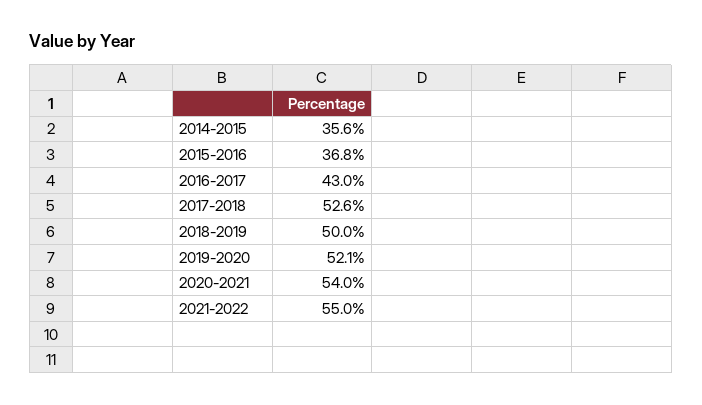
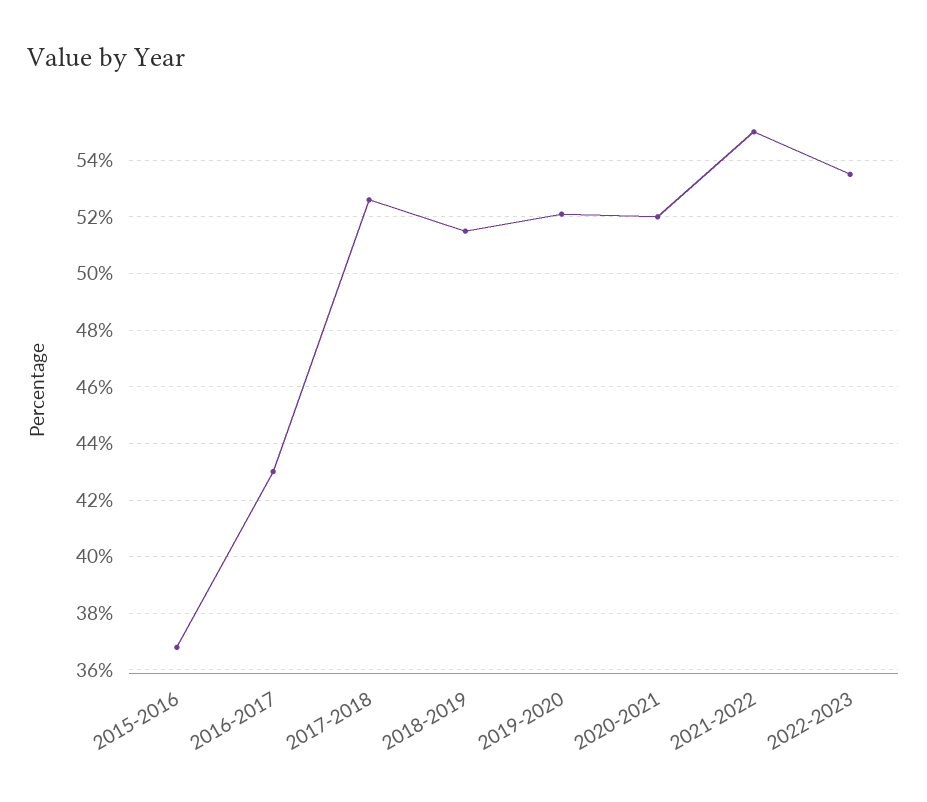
2014-2015: 35.6 -> none
2018-2019: 50 -> 51.5
2020-2021: 54 -> 52
2022-2023: none -> 53.5

